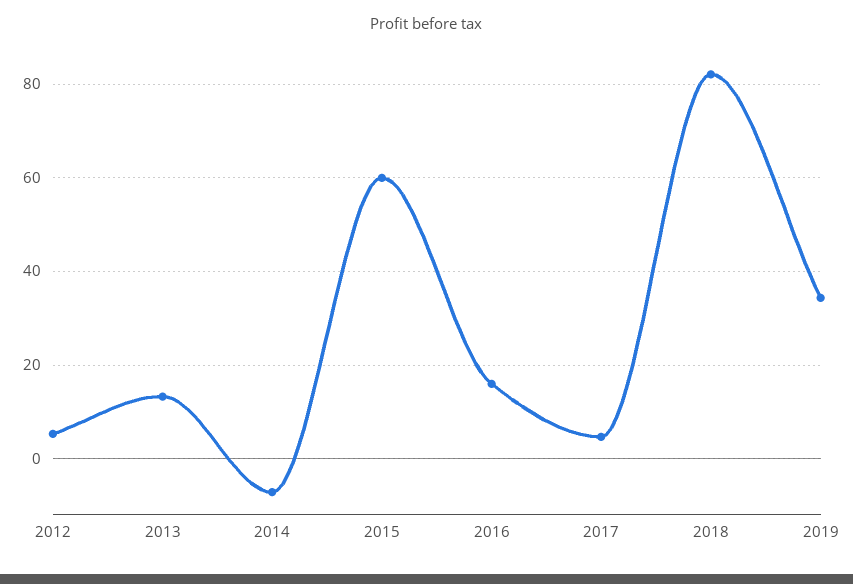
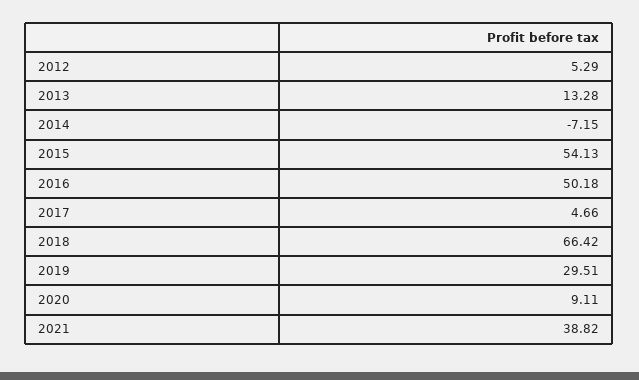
2015: 60 -> 54.13
2016: 16 -> 50.18
2018: 82 -> 66.42
2019: 34 -> 29.51
2020: none -> 9.11
2021: none -> 38.82

